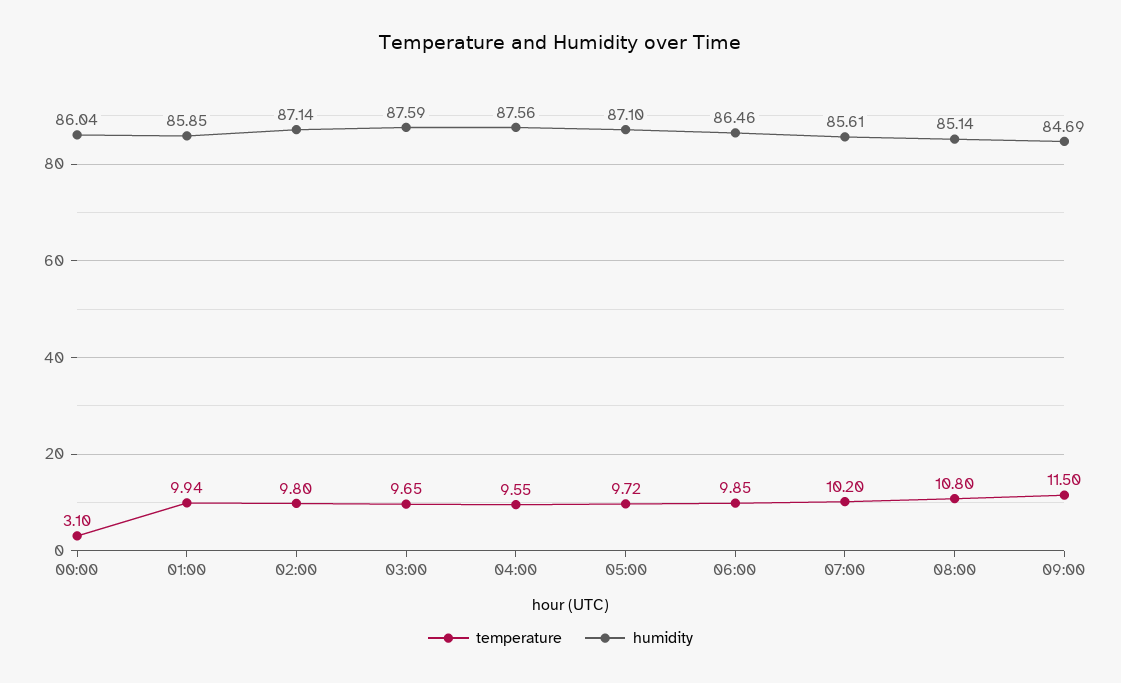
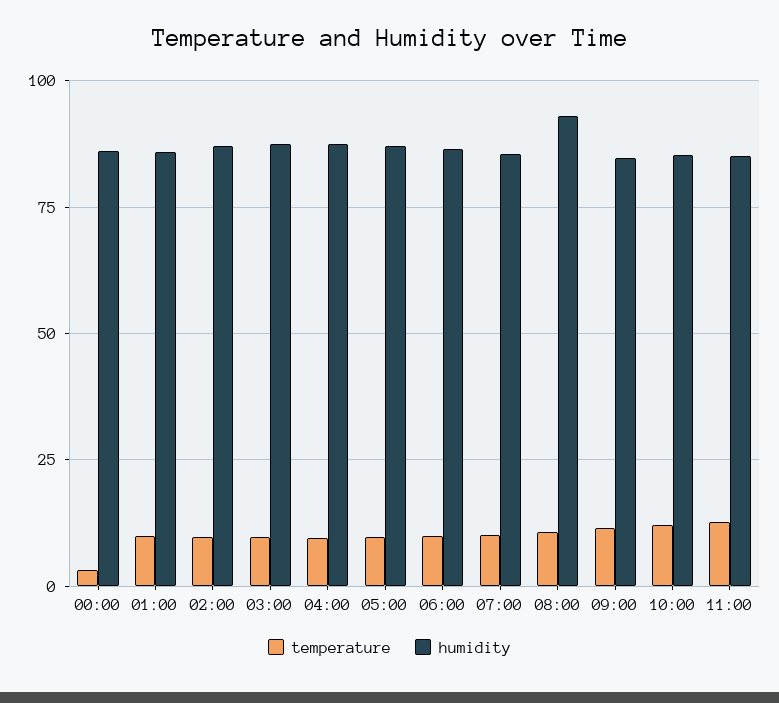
humidity, 08:00: 85.14 -> 92.5
temperature, 10:00: none -> 12.5
humidity, 10:00: none -> 85
temperature, 11:00: none -> 12.5
humidity, 11:00: none -> 85

